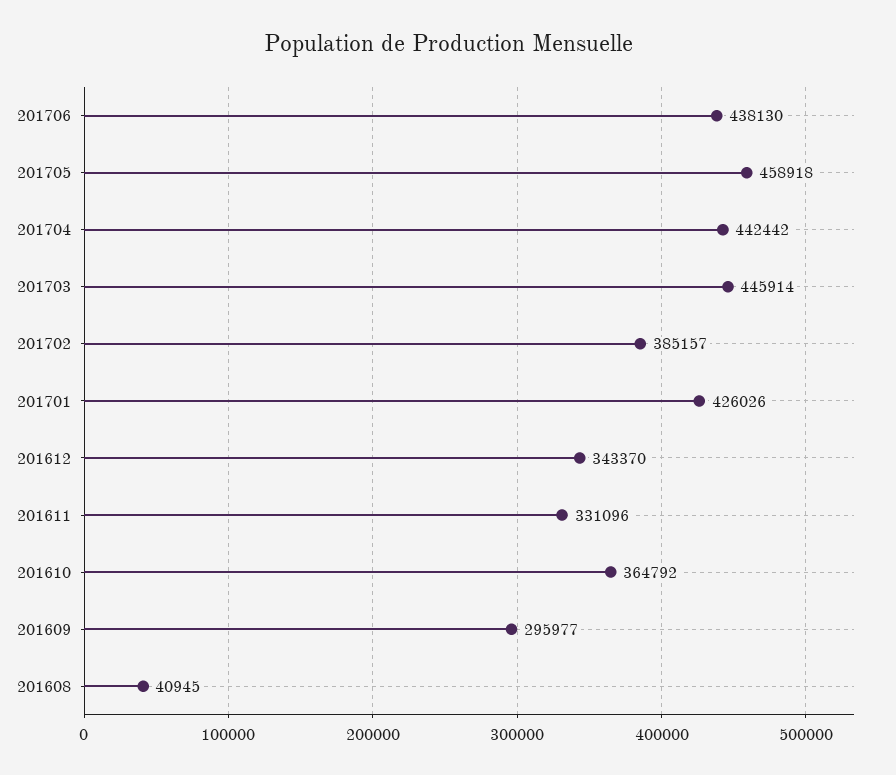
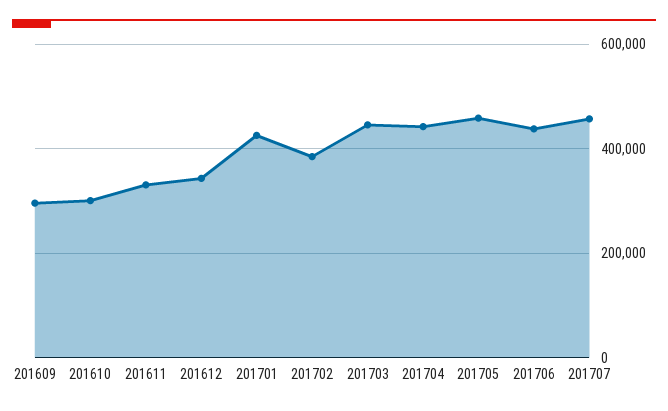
201610: 364792 -> 300000
201608: 40945 -> none
201707: none -> 460000

